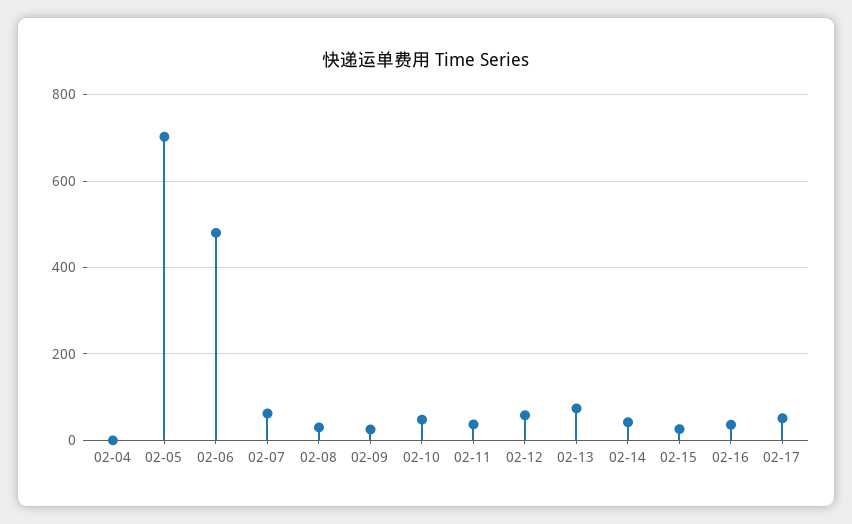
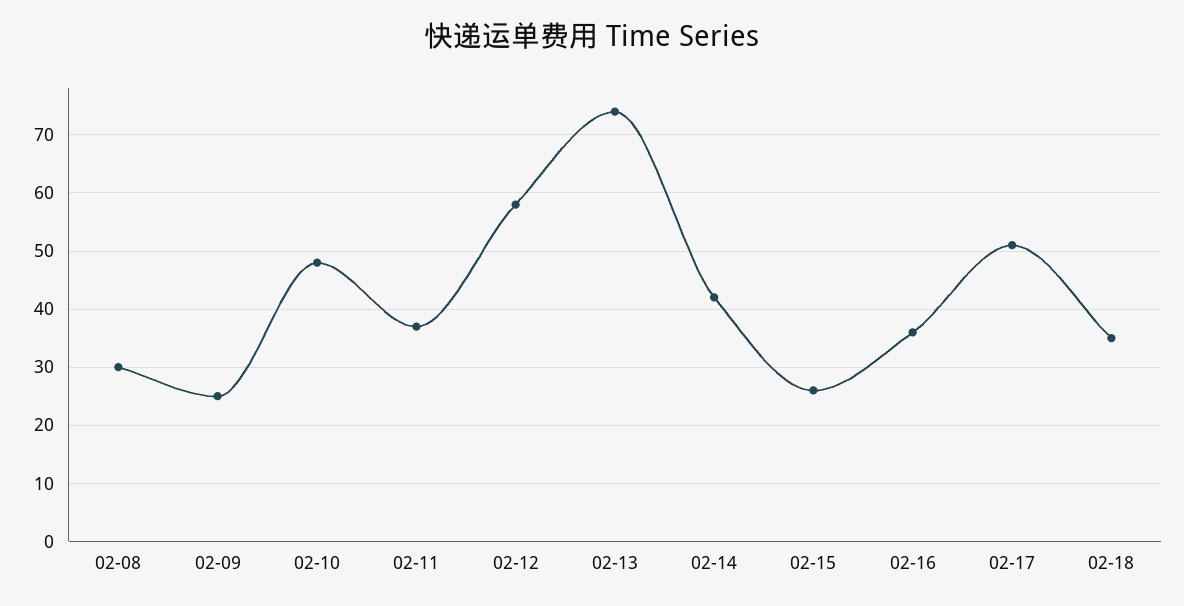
02-04: 0 -> none
02-05: 700 -> none
02-06: 480 -> none
02-07: 60 -> none
02-18: none -> 35

